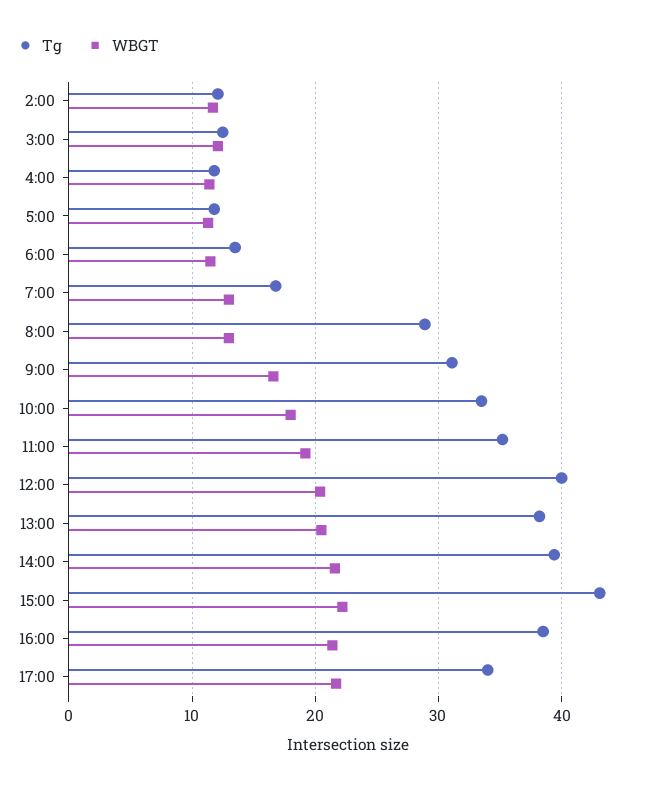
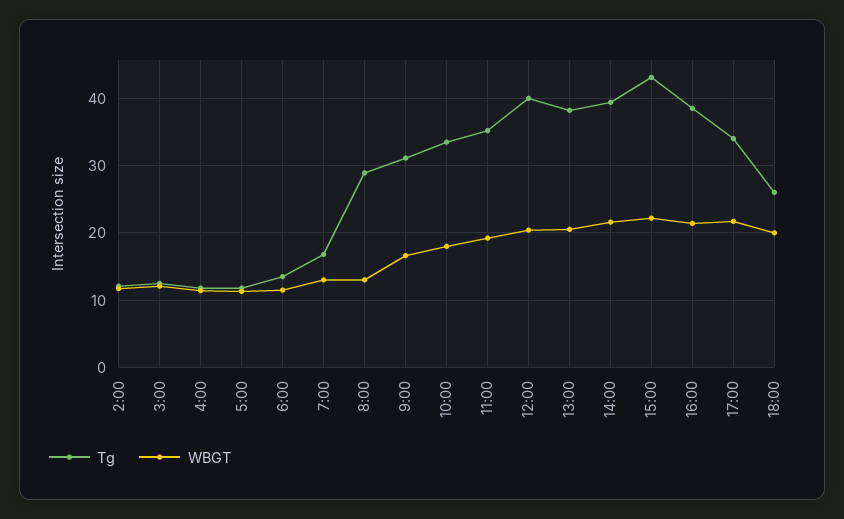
Tg, 18:00: none -> 26
WBGT, 18:00: none -> 20

